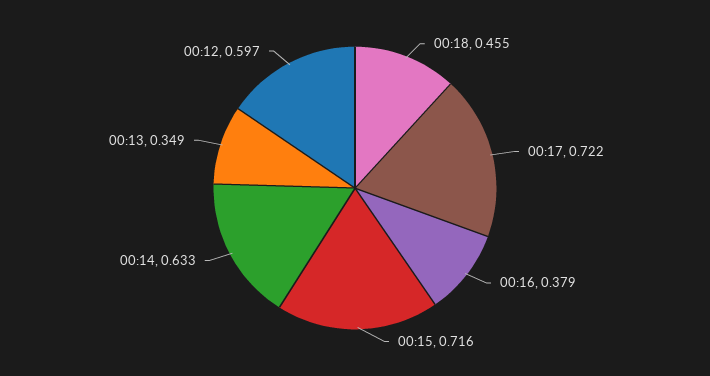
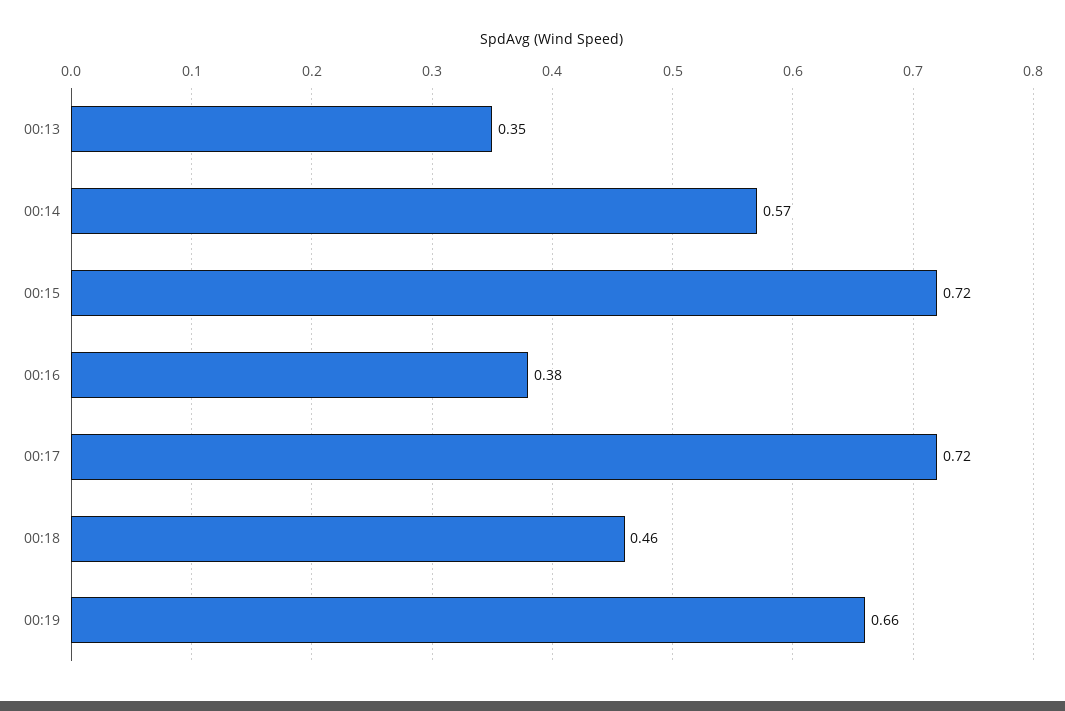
00:14: 0.633 -> 0.57
00:12: 0.597 -> none
00:19: none -> 0.66

